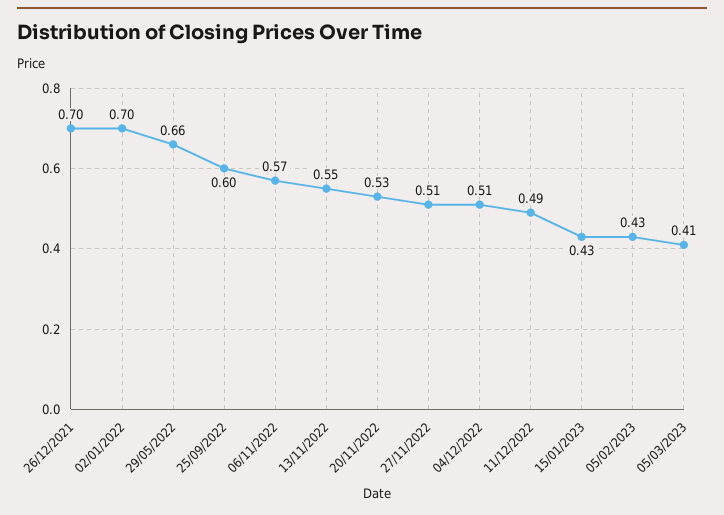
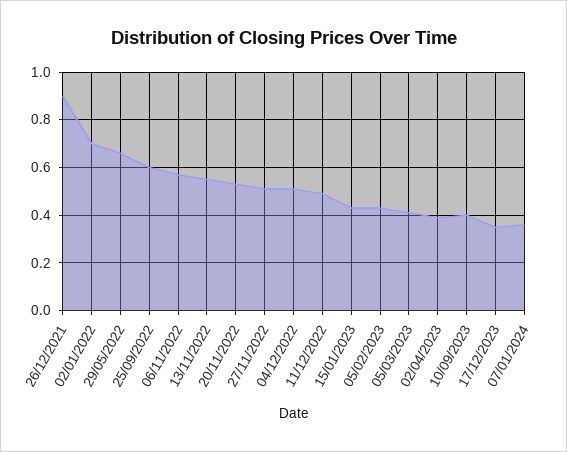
26/12/2021: 0.7 -> 0.9
02/04/2023: none -> 0.4
10/09/2023: none -> 0.4
17/12/2023: none -> 0.35
07/01/2024: none -> 0.35

